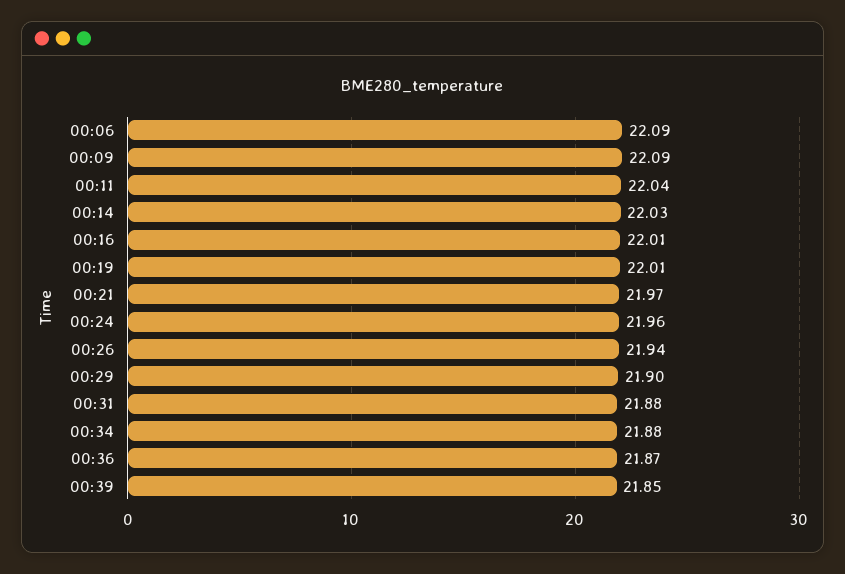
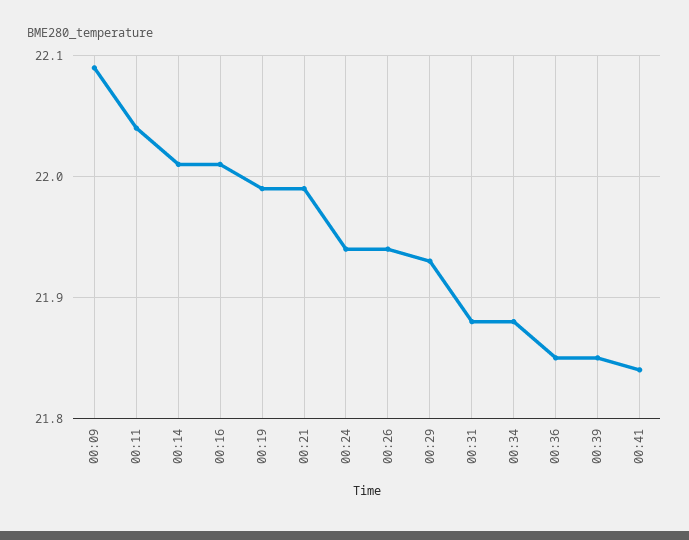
00:06: 22.09 -> none
00:14: 22.03 -> 22.01
00:19: 22.01 -> 21.99
00:21: 21.97 -> 21.99
00:24: 21.96 -> 21.94
00:29: 21.9 -> 21.93
00:36: 21.87 -> 21.85
00:41: none -> 21.84

